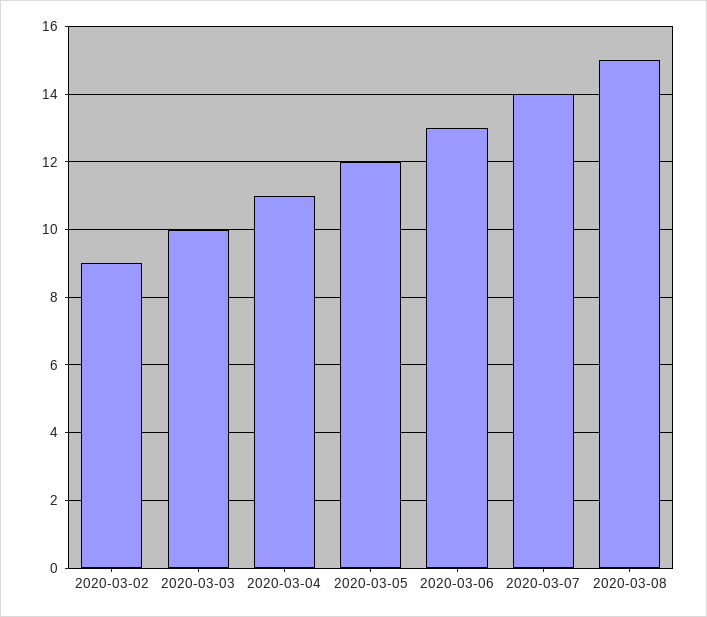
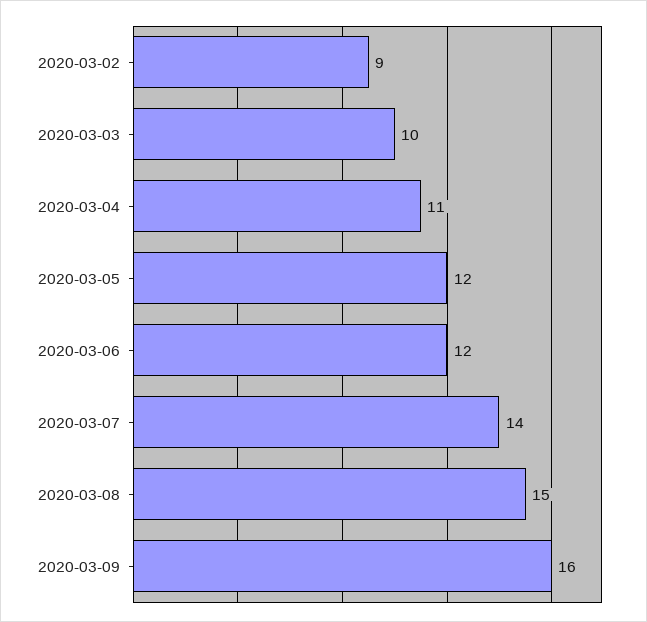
2020-03-06: 13 -> 12
2020-03-09: none -> 16

